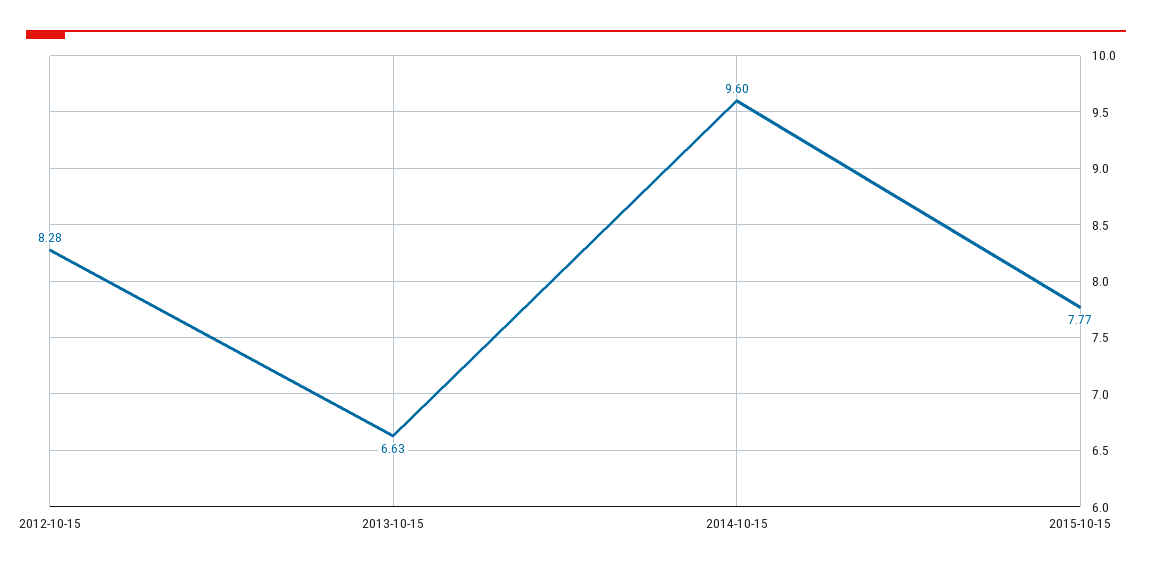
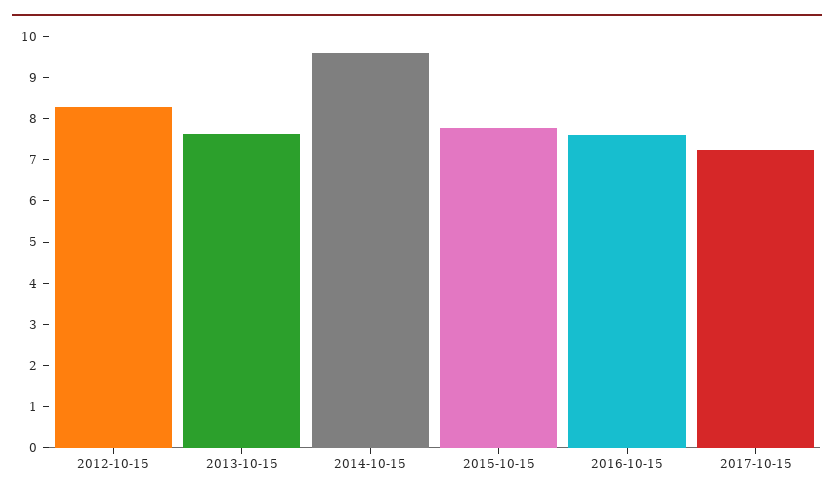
2013-10-15: 6.63 -> 7.6
2016-10-15: none -> 7.6
2017-10-15: none -> 7.2

